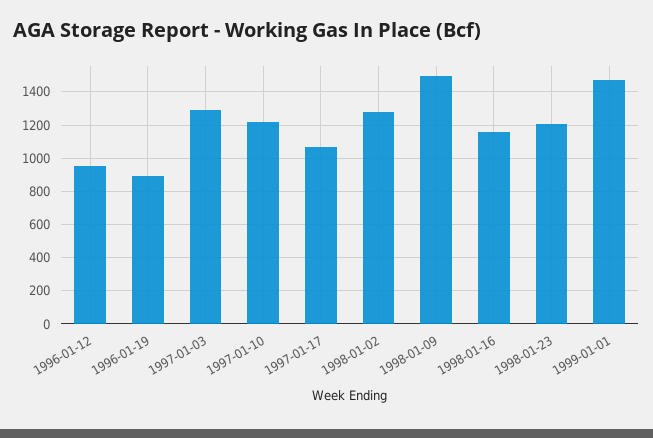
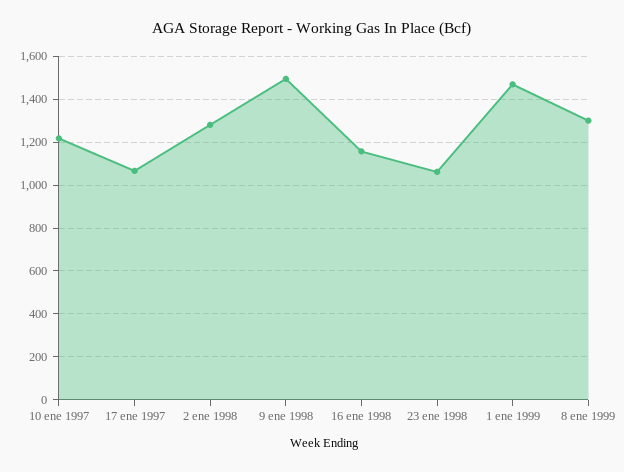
1996-01-12: 950 -> none
1996-01-19: 900 -> none
1997-01-03: 1300 -> none
1998-01-23: 1200 -> 1050
8 ene 1999: none -> 1300

